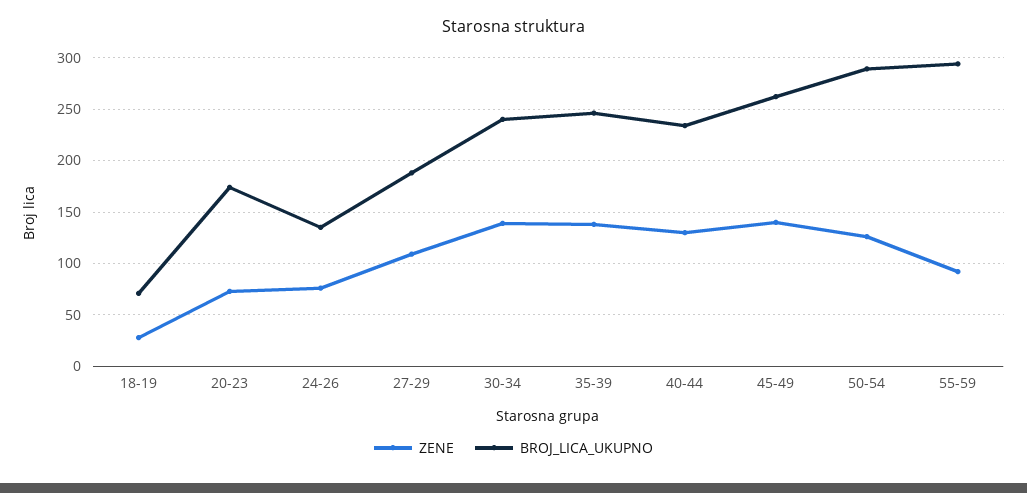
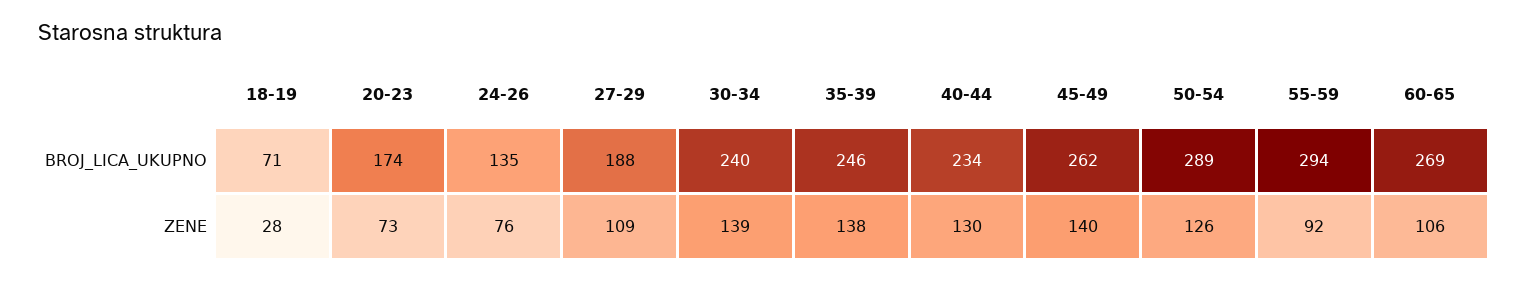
BROJ_LICA_UKUPNO, 60-65: none -> 269
ZENE, 60-65: none -> 106

